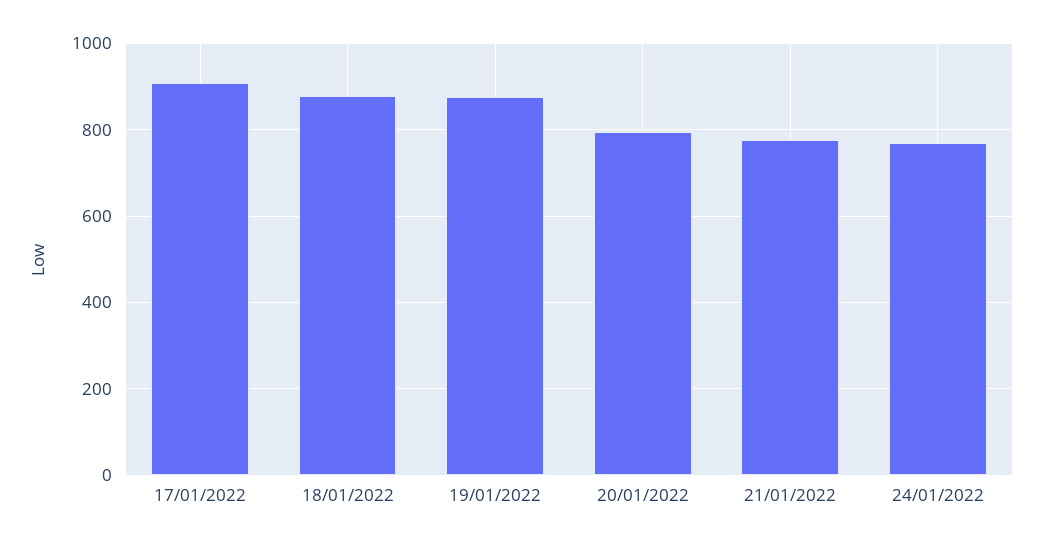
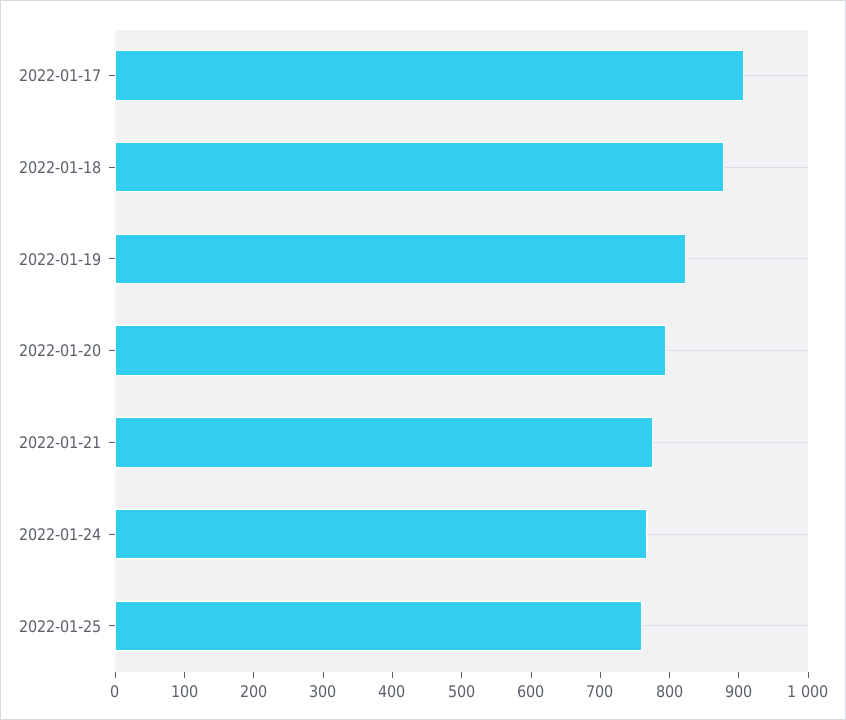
19/01/2022: 880 -> 820
2022-01-25: none -> 760

